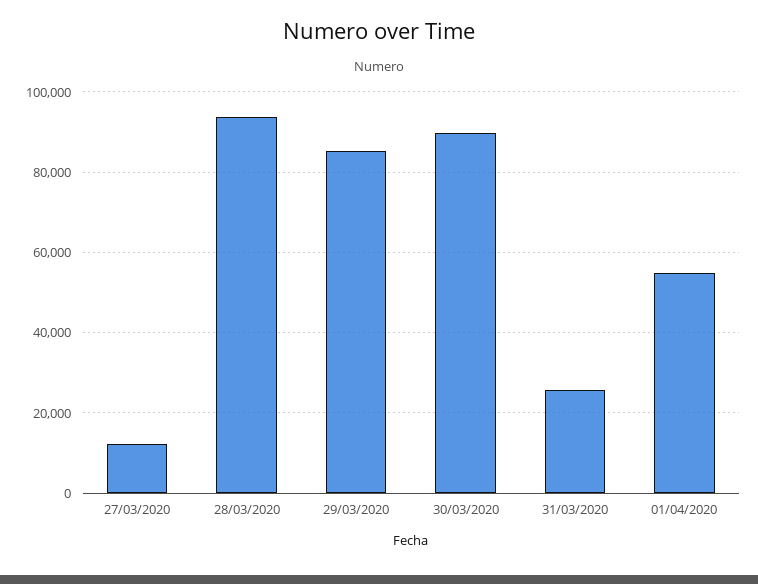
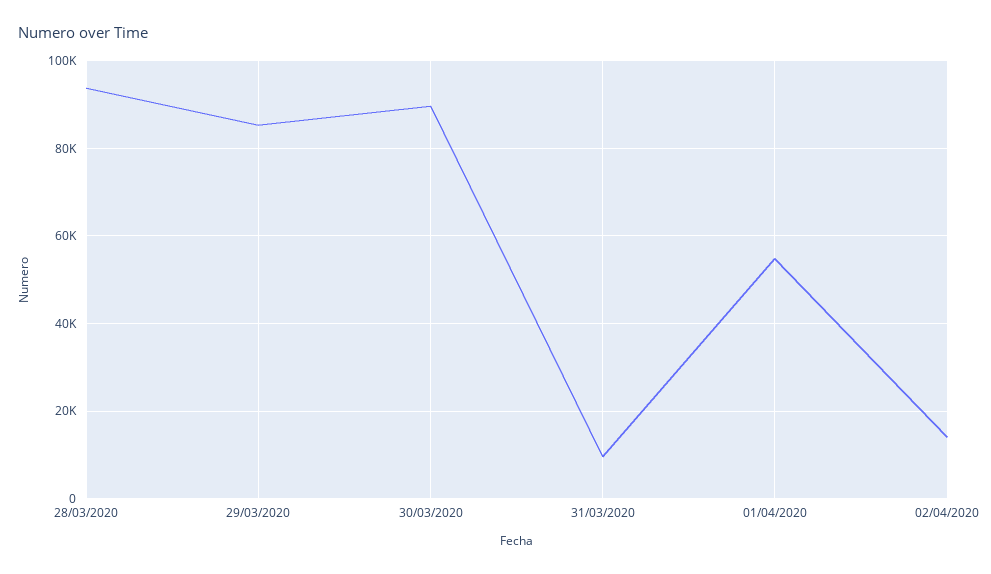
27/03/2020: 12000 -> none
31/03/2020: 26000 -> 10000
02/04/2020: none -> 14000

